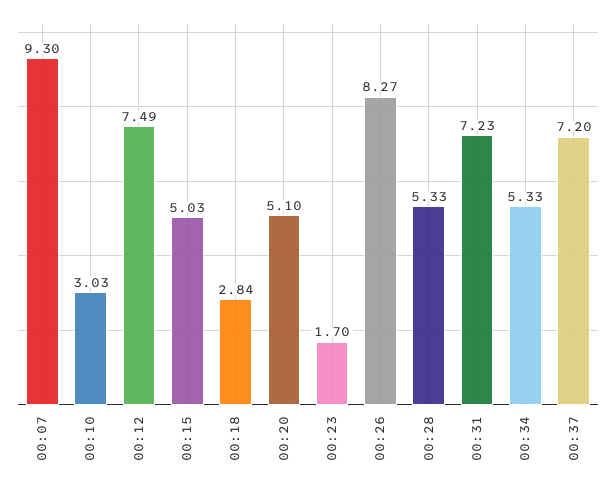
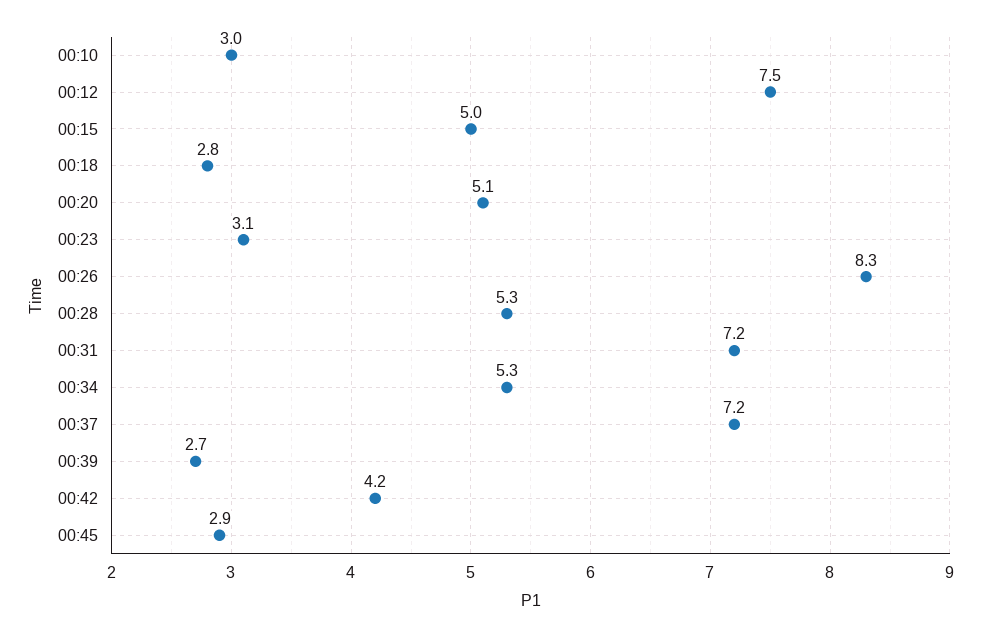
00:07: 9.3 -> none
00:23: 1.7 -> 3.1
00:39: none -> 2.7
00:42: none -> 4.2
00:45: none -> 2.9

